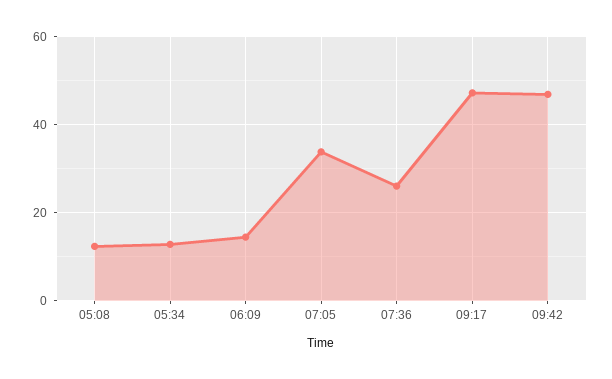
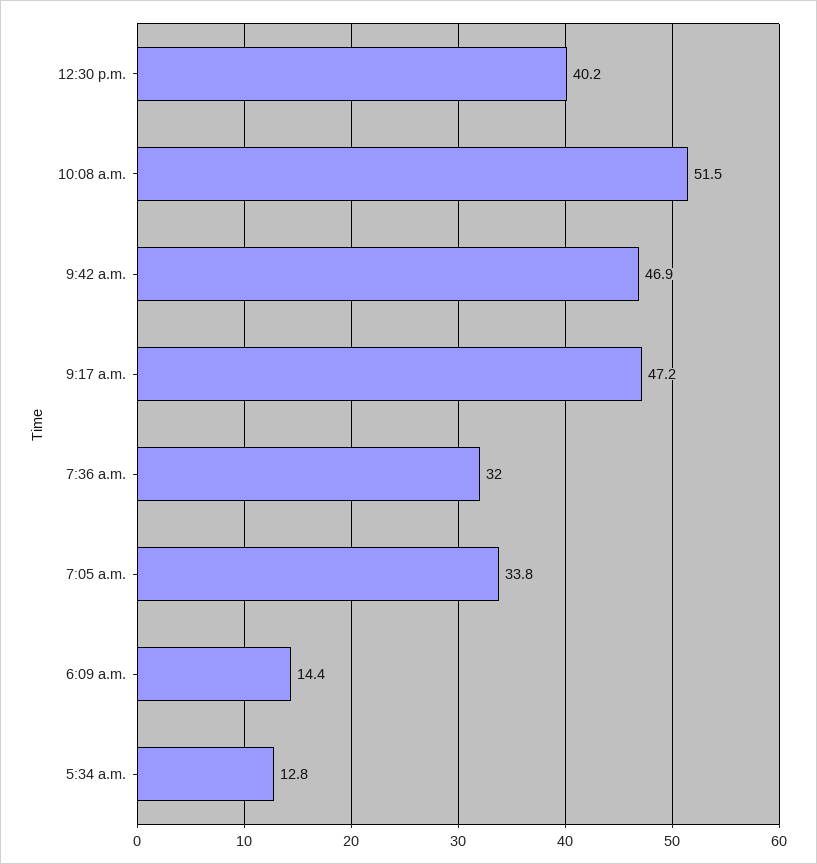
05:08: 12 -> none
07:36: 26 -> 32
12:30 p.m.: none -> 40.2
10:08 a.m.: none -> 51.5

